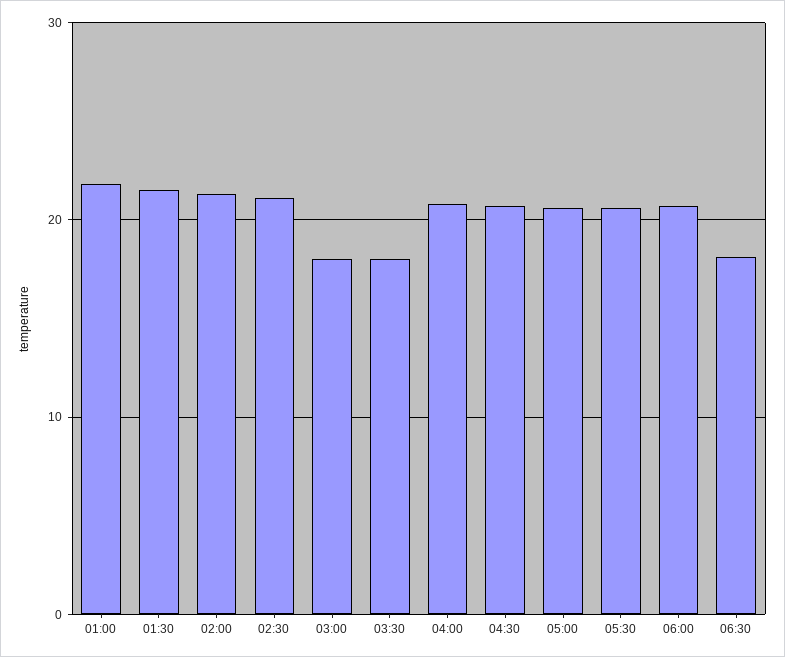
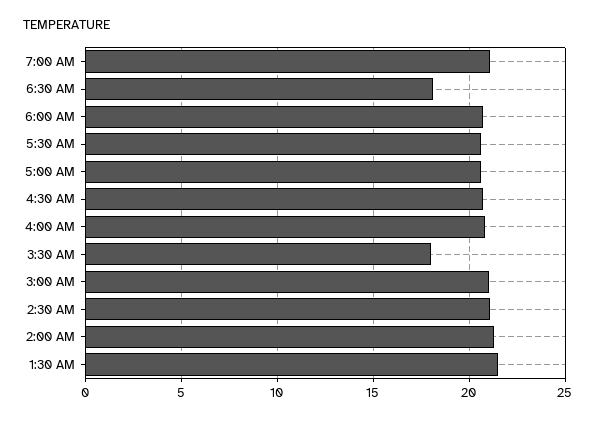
01:00: 22 -> none
03:00: 18 -> 21
7:00 AM: none -> 21

